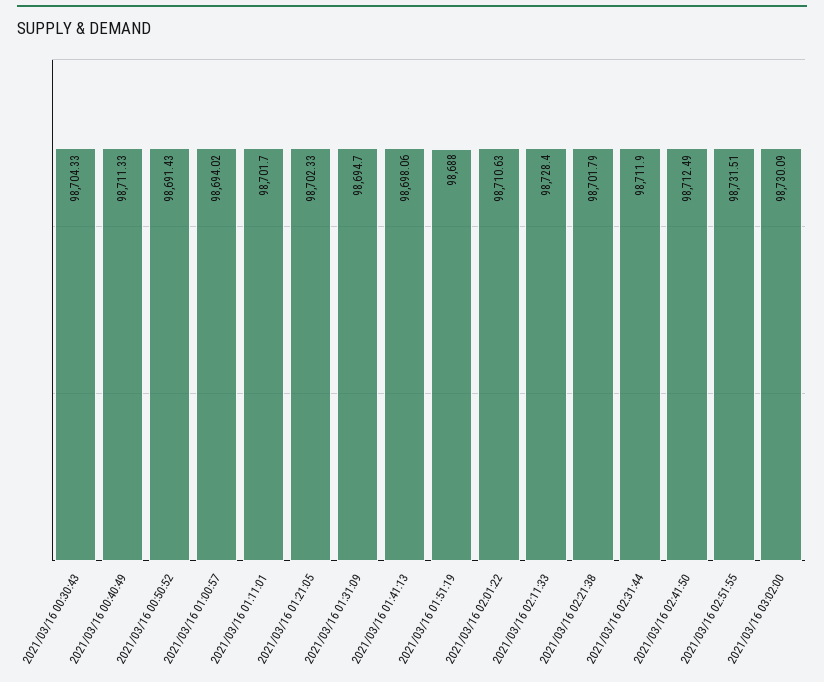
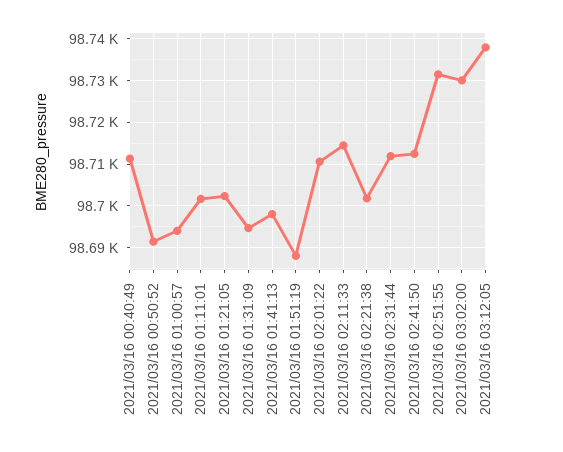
2021/03/16 00:30:43: 98704.33 -> none
2021/03/16 02:11:33: 98728.4 -> 98714
2021/03/16 03:12:05: none -> 98738

